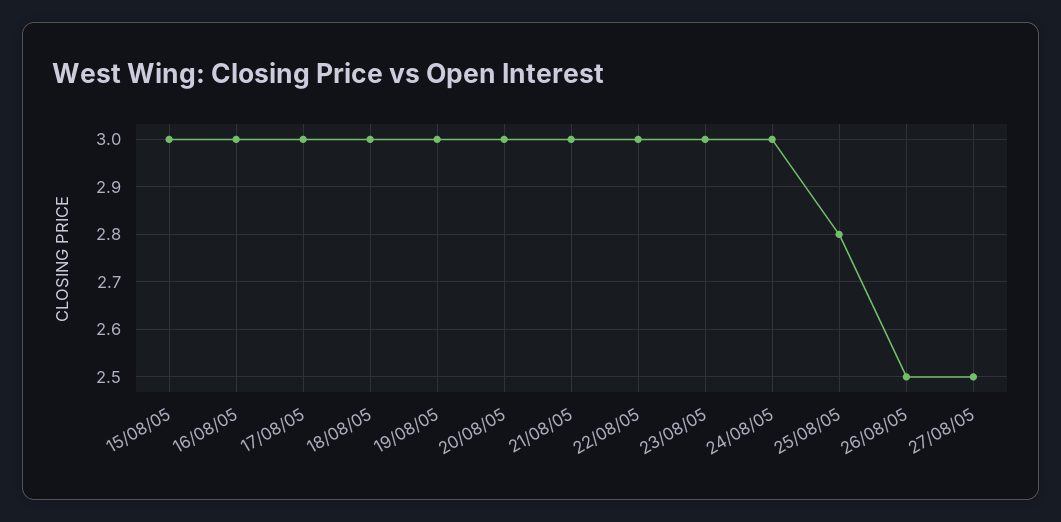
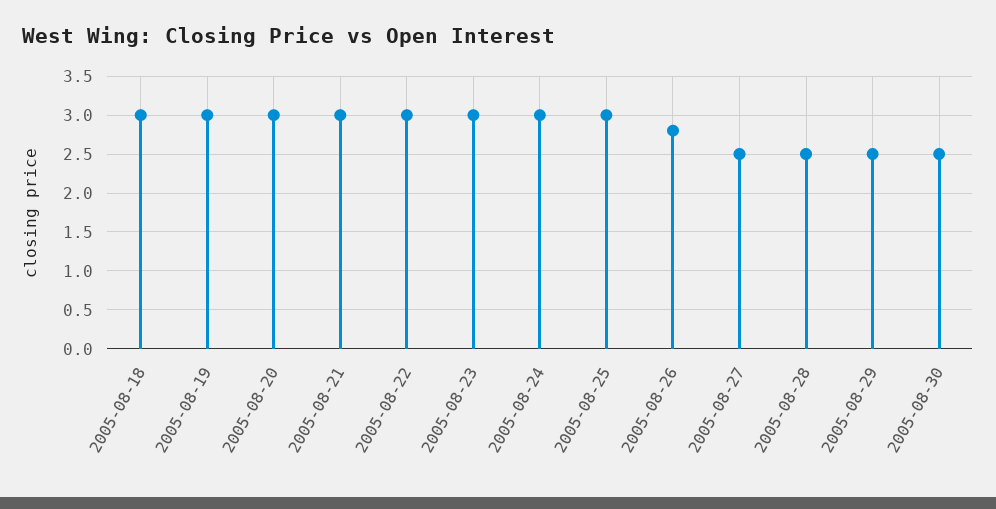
15/08/05: 3 -> none
16/08/05: 3 -> none
17/08/05: 3 -> none
25/08/05: 2.8 -> 3
26/08/05: 2.5 -> 2.8
2005-08-28: none -> 2.5
2005-08-29: none -> 2.5
2005-08-30: none -> 2.5

